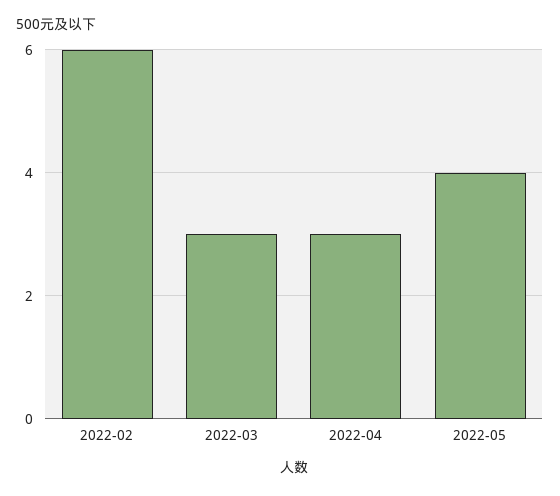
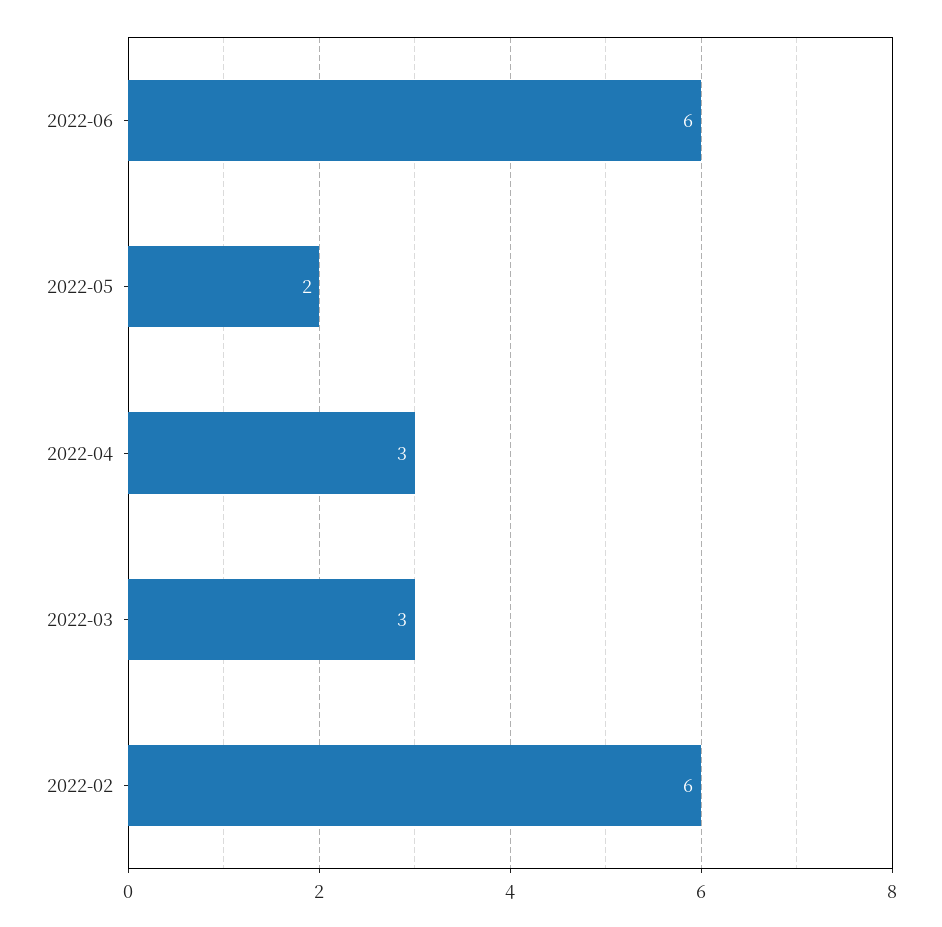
2022-05: 4 -> 2
2022-06: none -> 6

